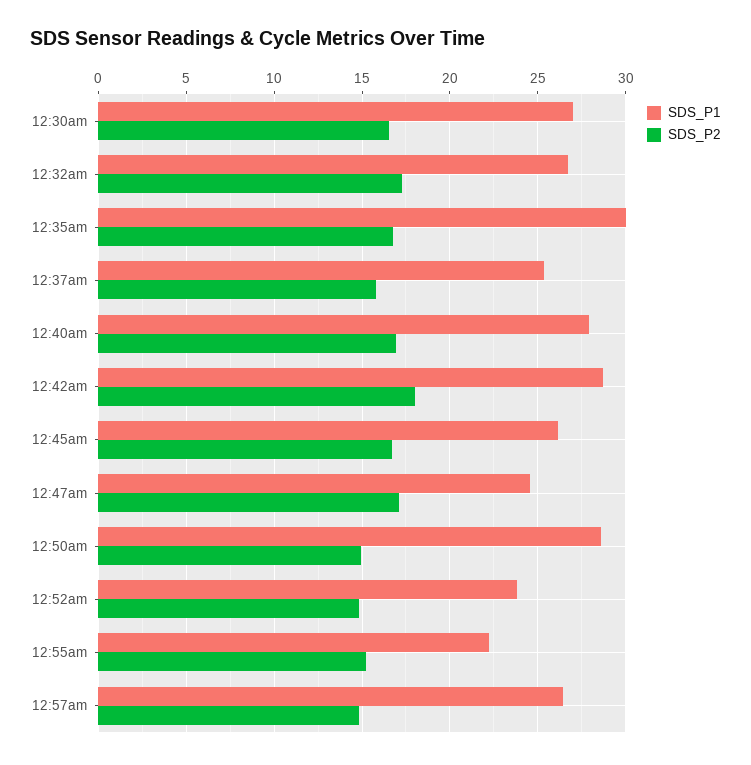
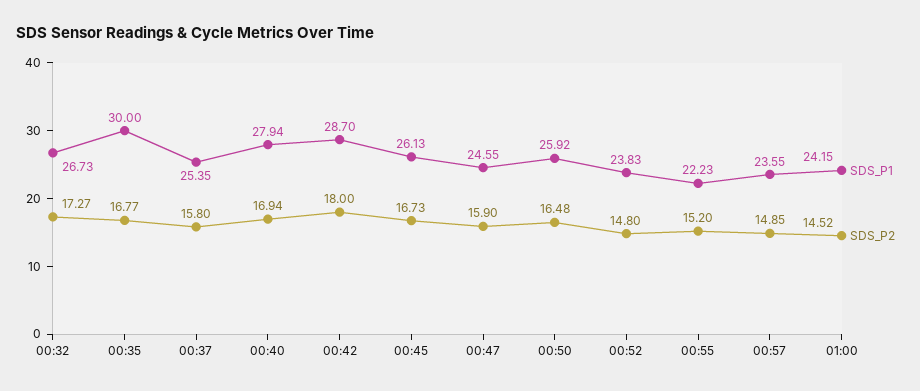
SDS_P1, 12:30am: 27 -> none
SDS_P2, 12:30am: 16.5 -> none
SDS_P2, 12:47am: 17 -> 15.9
SDS_P1, 12:50am: 28.5 -> 25.92
SDS_P2, 12:50am: 15 -> 16.48
SDS_P1, 12:57am: 26.5 -> 23.55
SDS_P1, 01:00: none -> 24.15
SDS_P2, 01:00: none -> 14.52

